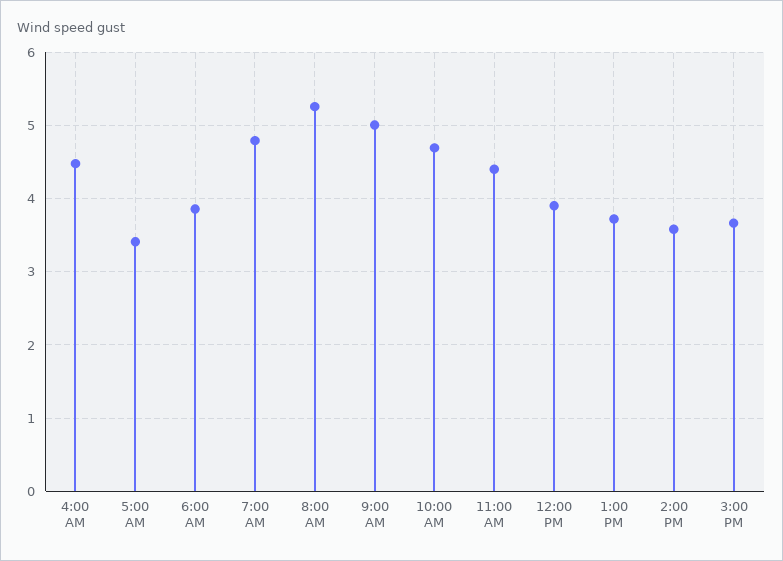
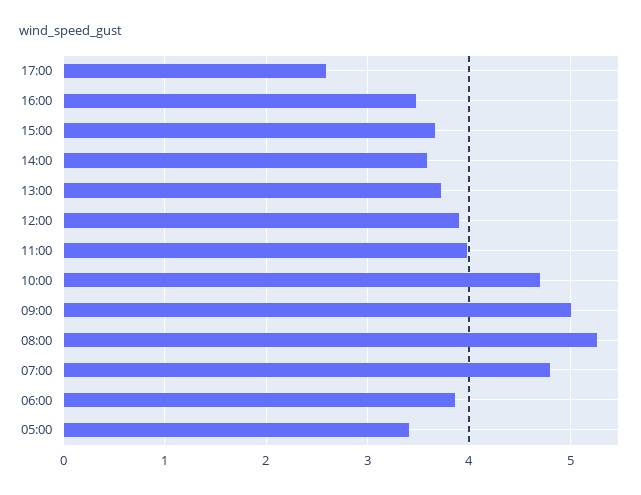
4:00 AM: 4.5 -> none
11:00 AM: 4.4 -> 4
17:00: none -> 2.6
16:00: none -> 3.5

